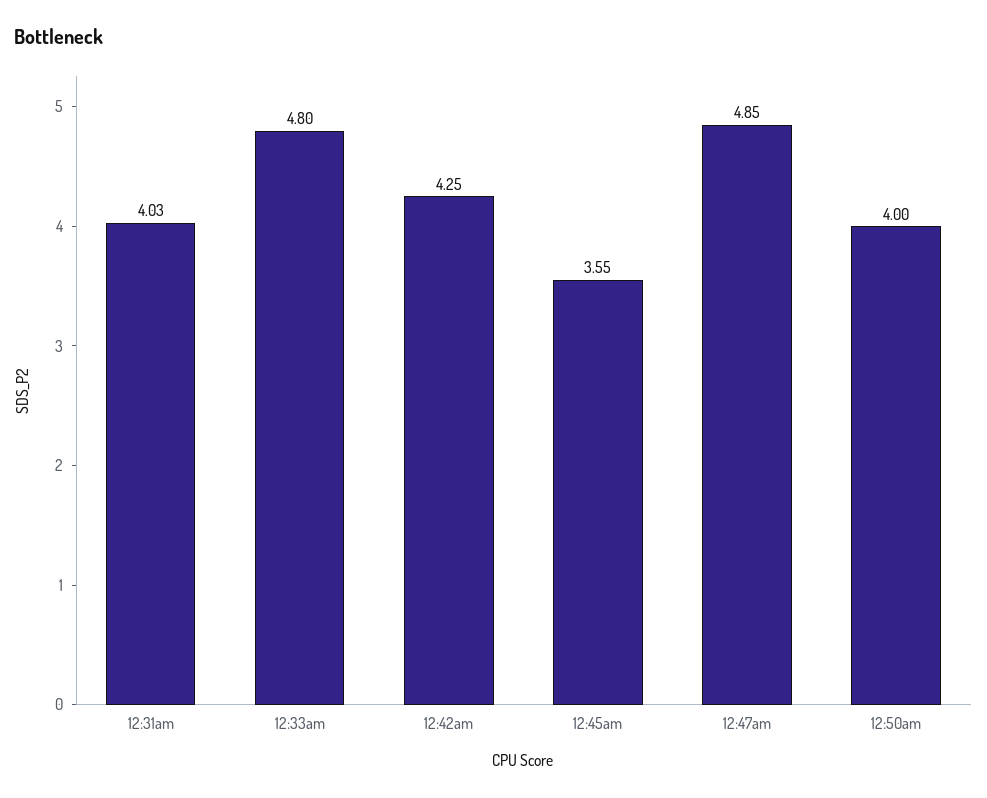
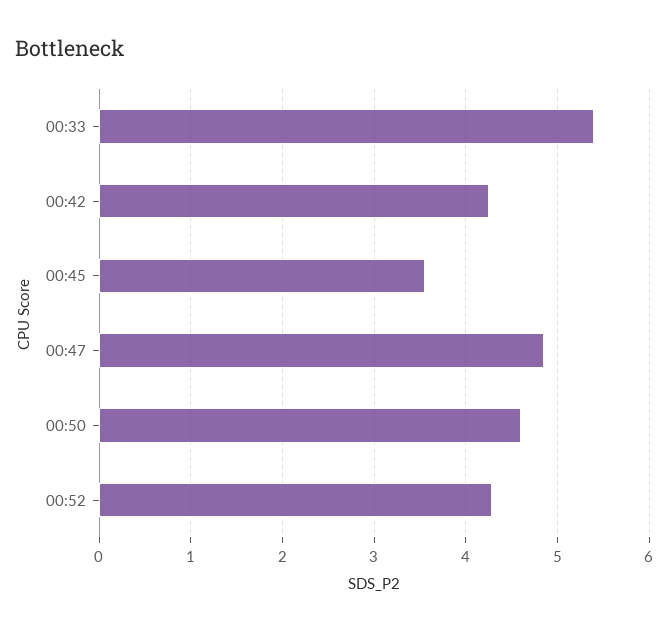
12:31am: 4.03 -> none
12:33am: 4.8 -> 5.4
12:50am: 4 -> 4.6
00:52: none -> 4.3

